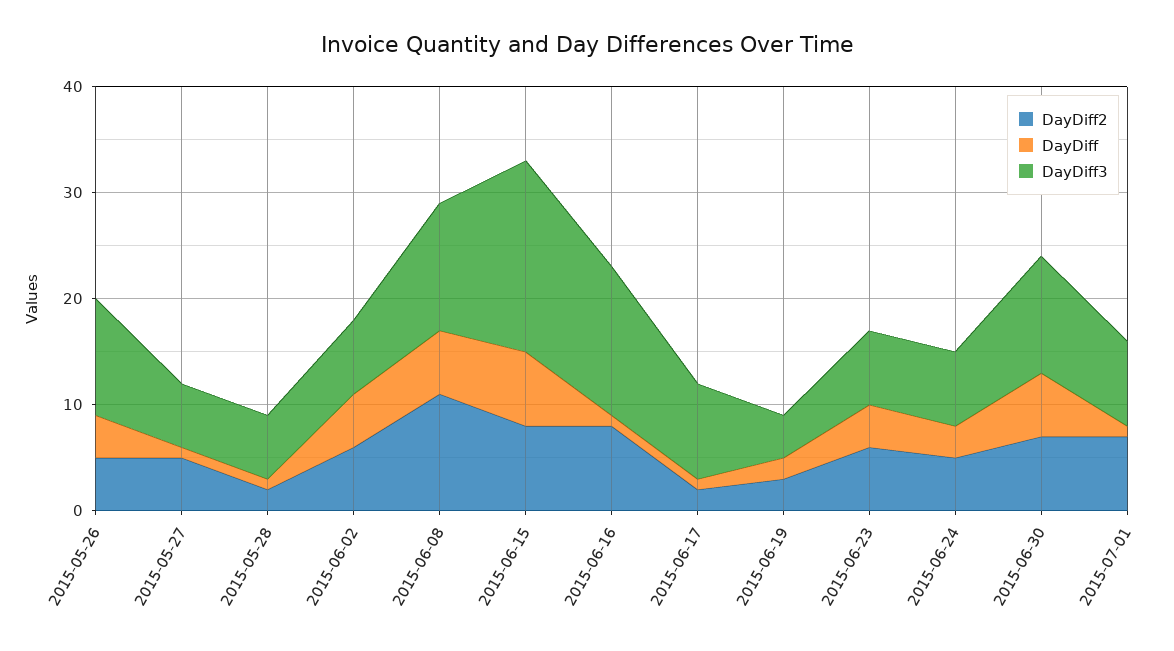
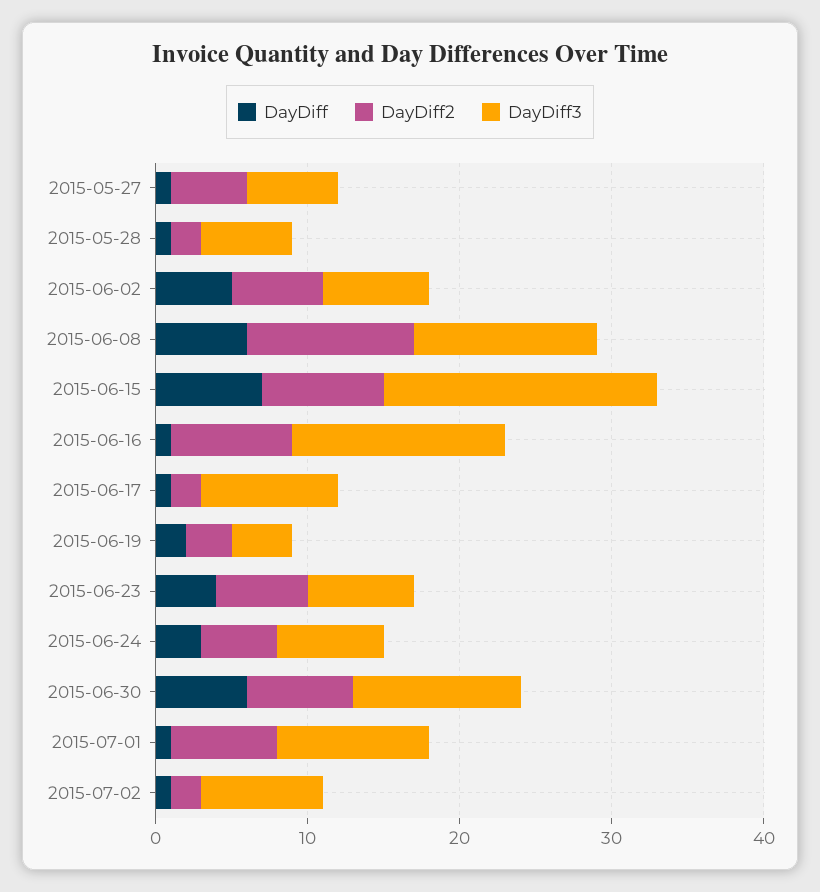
DayDiff2, 2015-05-26: 5 -> none
DayDiff, 2015-05-26: 4 -> none
DayDiff3, 2015-05-26: 11 -> none
DayDiff3, 2015-07-01: 8 -> 10
DayDiff, 2015-07-02: none -> 1
DayDiff2, 2015-07-02: none -> 2
DayDiff3, 2015-07-02: none -> 8

